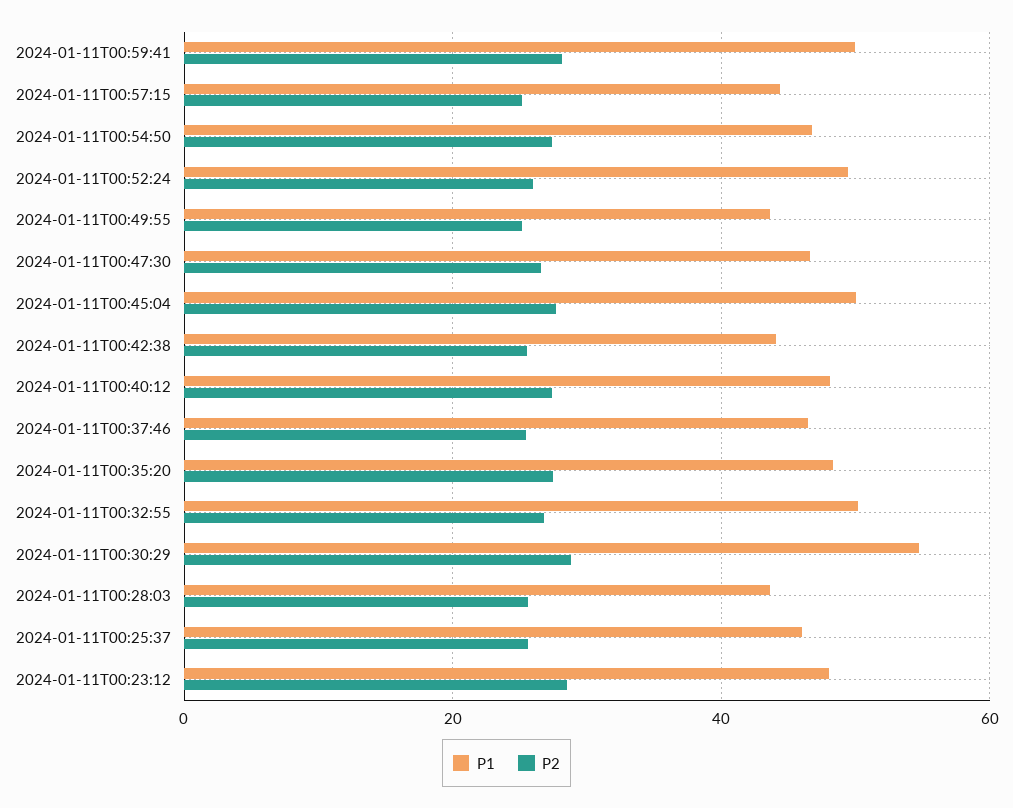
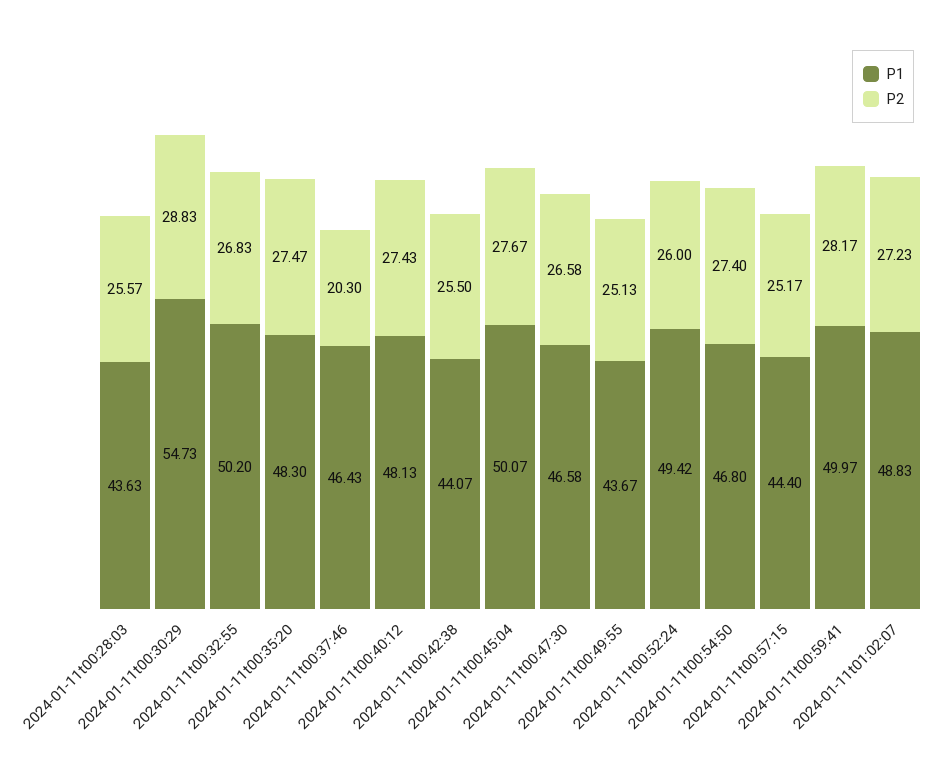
P2, 2024-01-11T00:37:46: 26 -> 20.3
P1, 2024-01-11T00:25:37: 46 -> none
P2, 2024-01-11T00:25:37: 26 -> none
P1, 2024-01-11T00:23:12: 48 -> none
P2, 2024-01-11T00:23:12: 28 -> none
P1, 2024-01-11t01:02:07: none -> 48.83
P2, 2024-01-11t01:02:07: none -> 27.23

